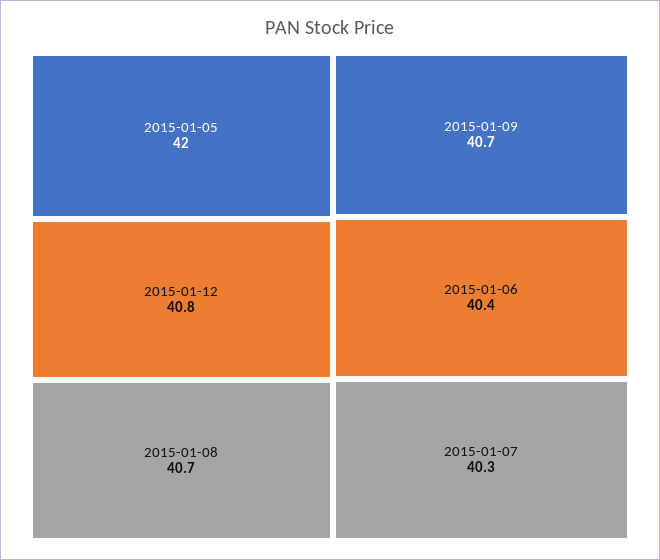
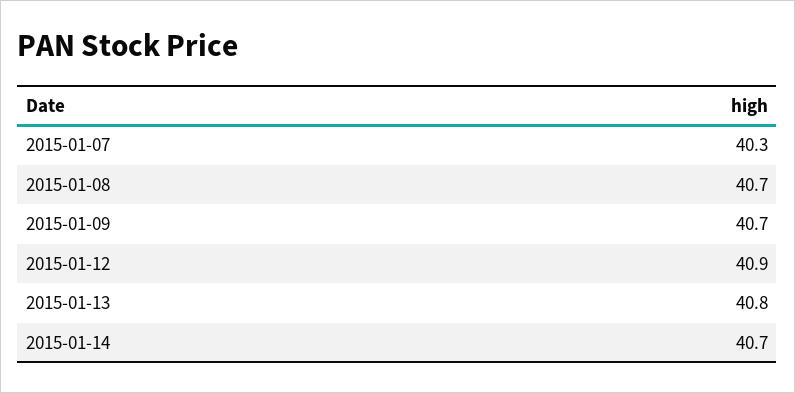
2015-01-05: 42 -> none
2015-01-12: 40.8 -> 40.9
2015-01-06: 40.4 -> none
2015-01-13: none -> 40.8
2015-01-14: none -> 40.7

